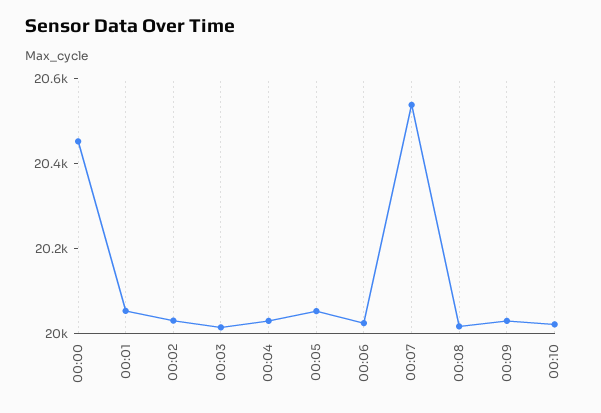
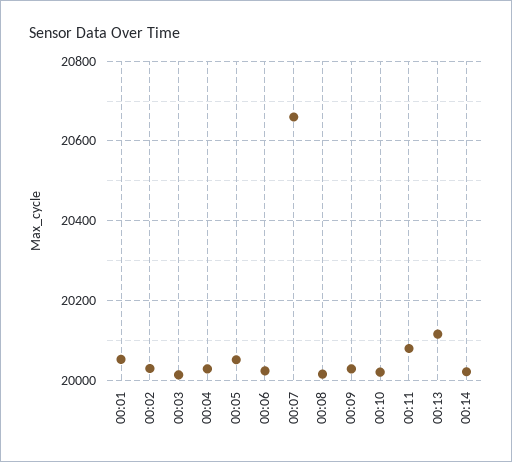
00:00: 20450 -> none
00:07: 20550 -> 20660
00:11: none -> 20080
00:13: none -> 20120
00:14: none -> 20020

